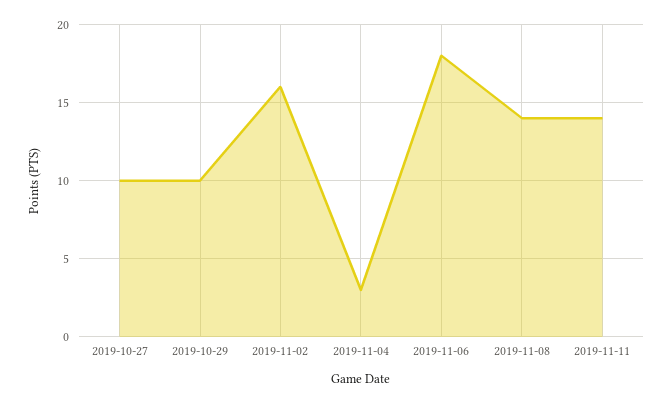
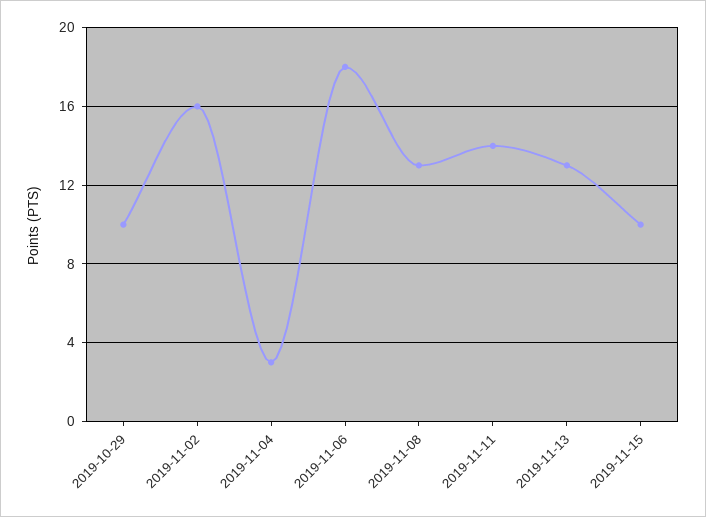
2019-10-27: 10 -> none
2019-11-08: 14 -> 13
2019-11-13: none -> 13
2019-11-15: none -> 10

